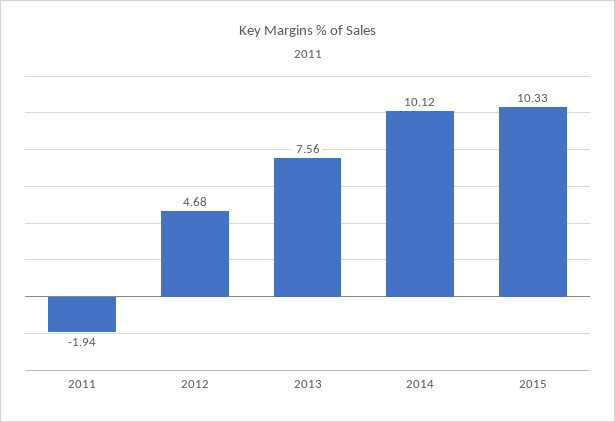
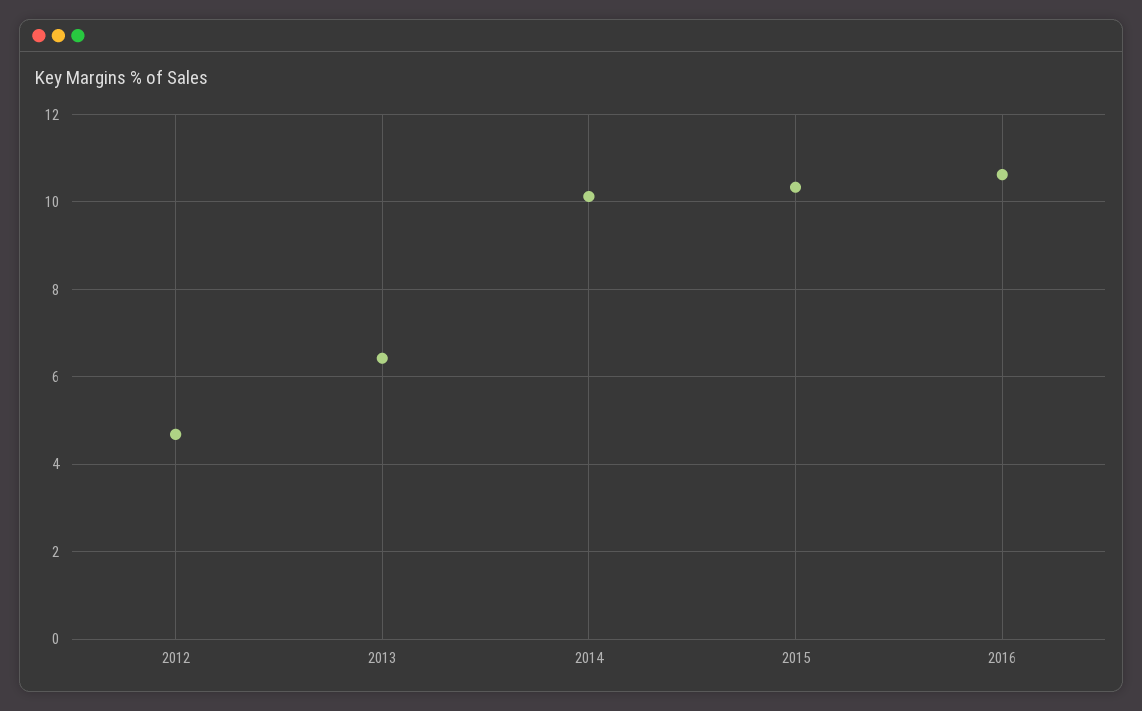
2011: -1.94 -> none
2013: 7.56 -> 6.4
2016: none -> 10.6

